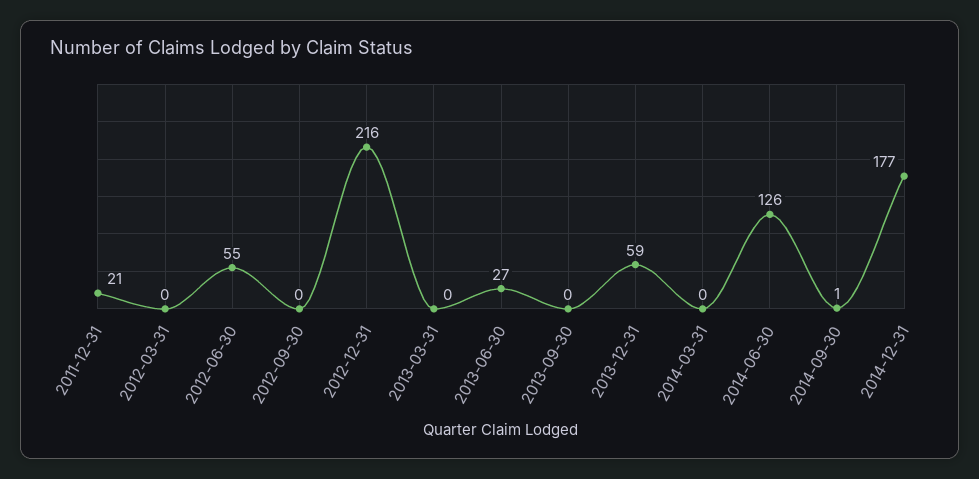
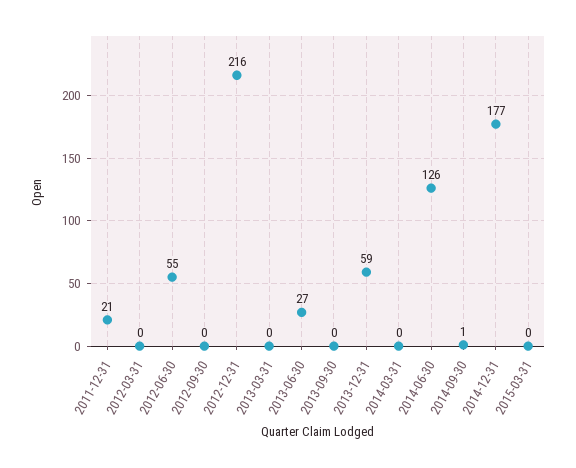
2015-03-31: none -> 0

